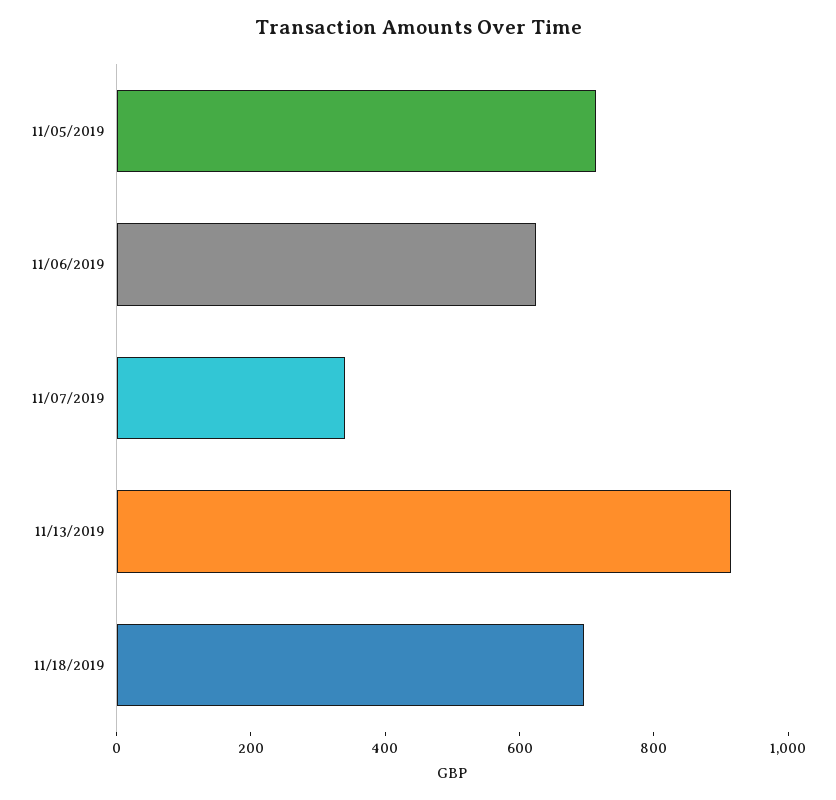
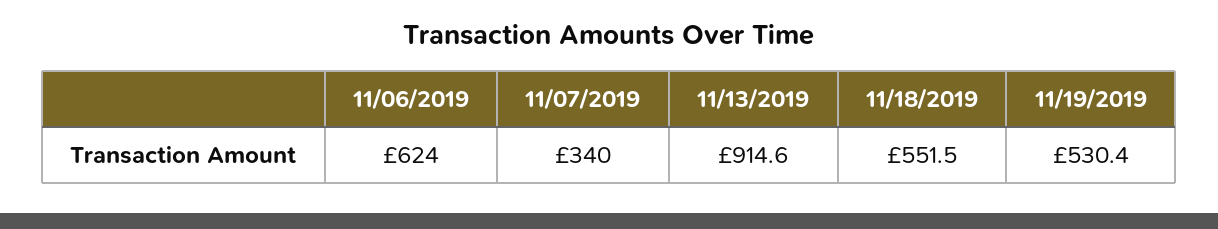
11/05/2019: 700 -> none
11/18/2019: 700 -> 551.5
11/19/2019: none -> 530.4

